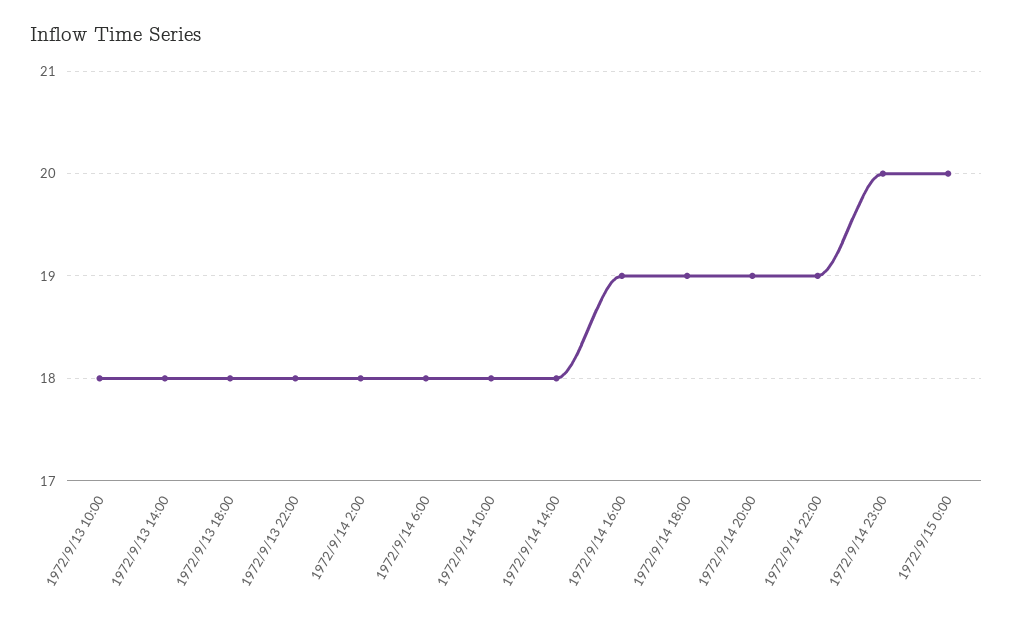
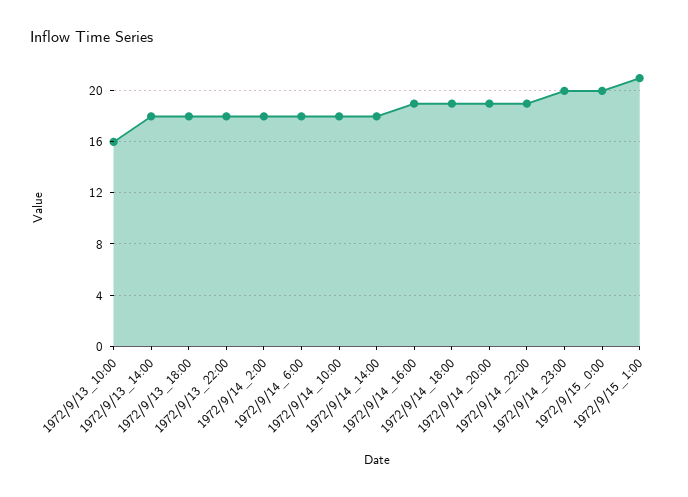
1972/9/13 10:00: 18 -> 16
1972/9/15_1:00: none -> 21

